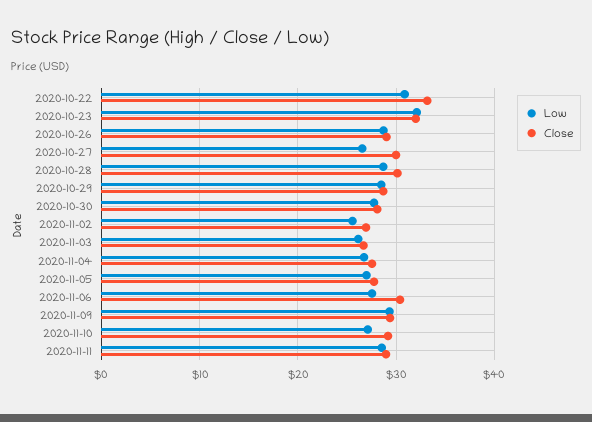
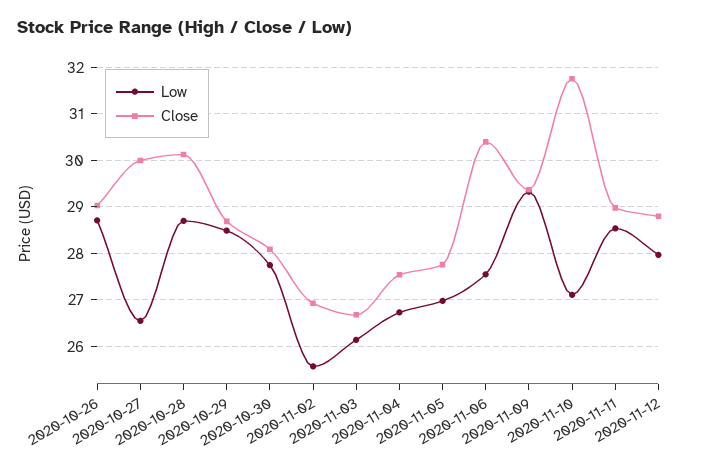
Low, 2020-10-22: 31 -> none
Close, 2020-10-22: 33 -> none
Low, 2020-10-23: 32 -> none
Close, 2020-10-23: 32 -> none
Close, 2020-11-10: 29 -> 31.8
Low, 2020-11-12: none -> 28
Close, 2020-11-12: none -> 28.8

